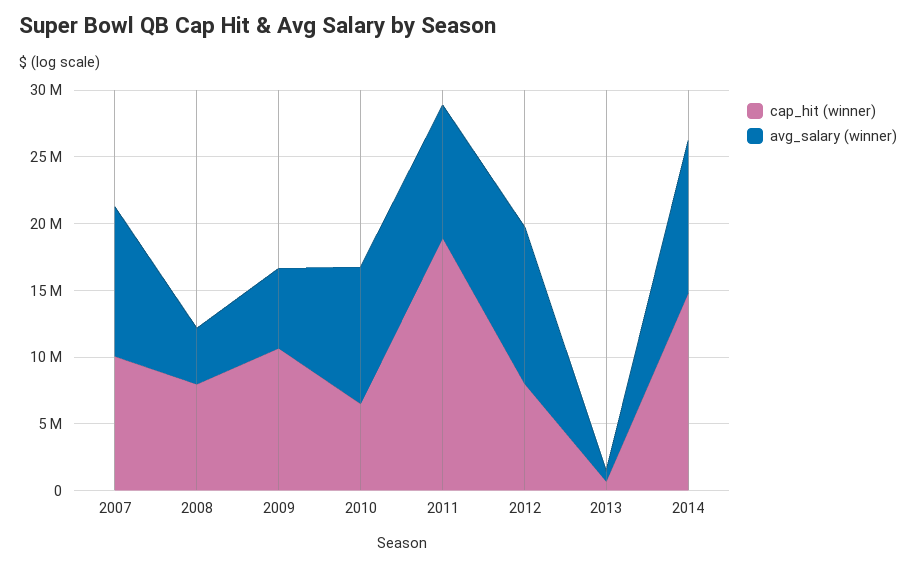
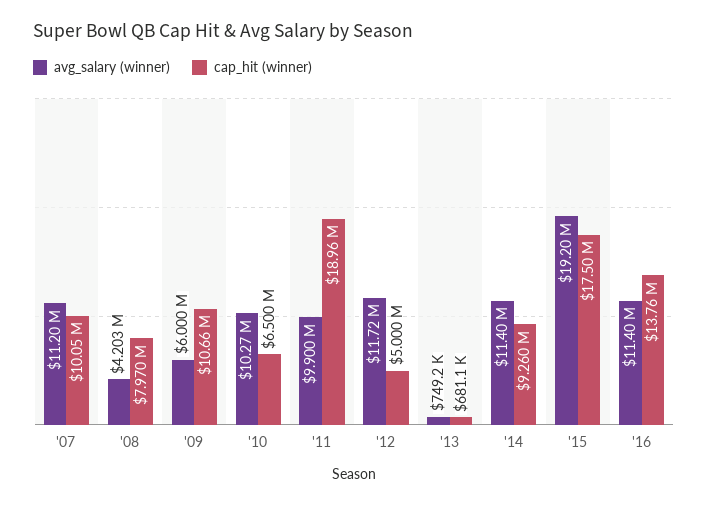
cap_hit (winner), 2012: 8000000 -> 5000000
cap_hit (winner), 2014: 15000000 -> 9260000
avg_salary (winner), '15: none -> 19200000
cap_hit (winner), '15: none -> 17500000
avg_salary (winner), '16: none -> 11400000
cap_hit (winner), '16: none -> 13760000

